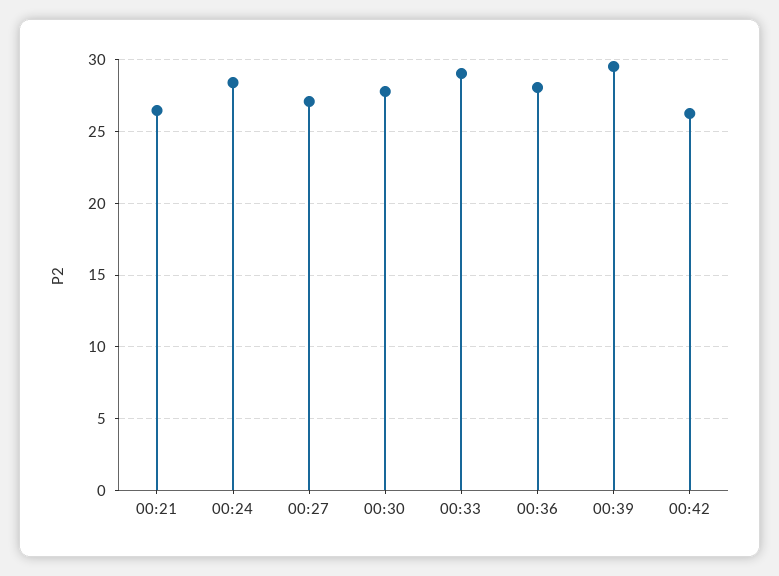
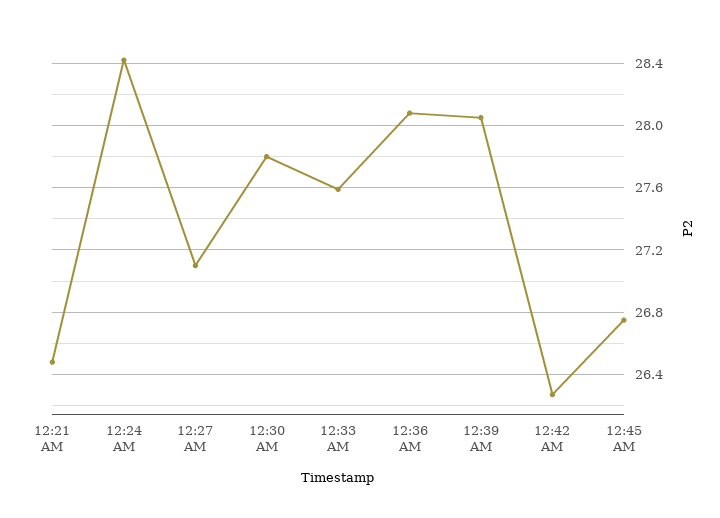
00:33: 29 -> 27.6
00:39: 29.5 -> 28.05
12:45 AM: none -> 26.75

